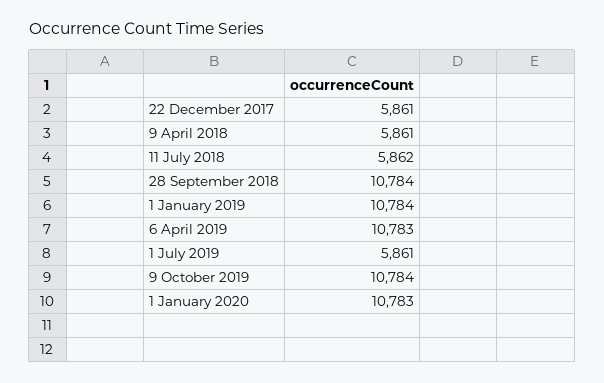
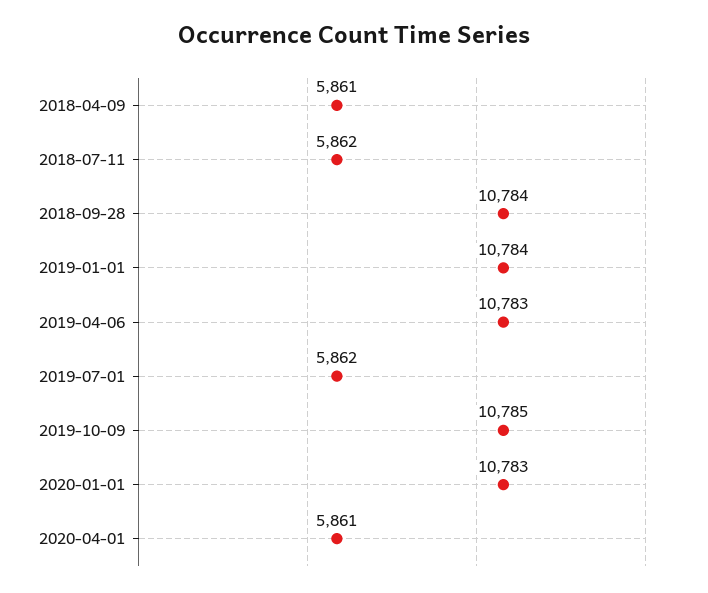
22 December 2017: 5861 -> none
1 July 2019: 5861 -> 5862
9 October 2019: 10784 -> 10785
2020-04-01: none -> 5861

